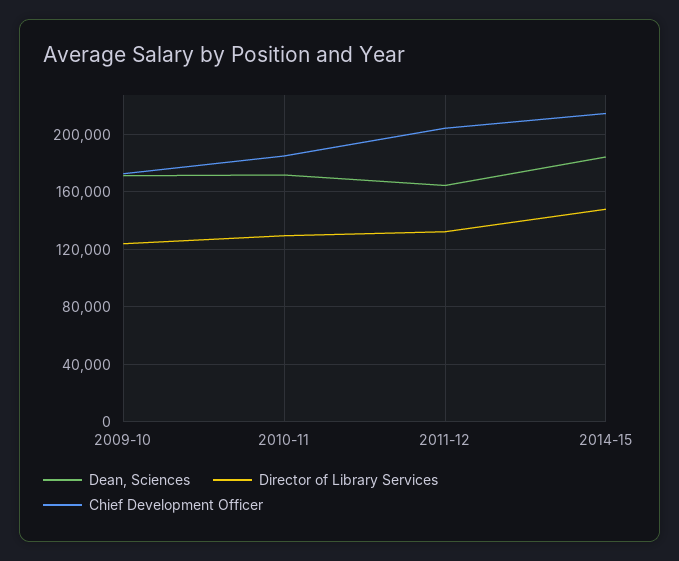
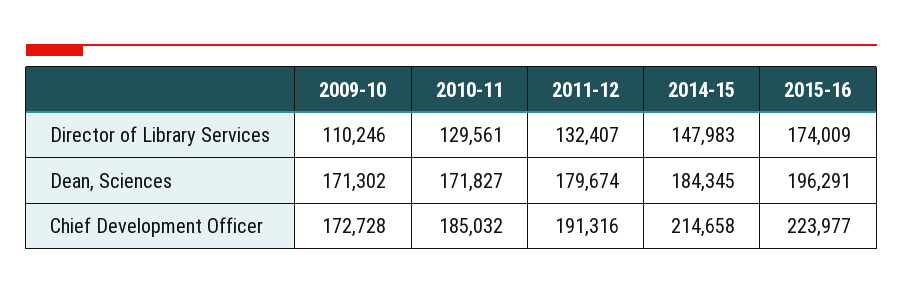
Director of Library Services, 2009-10: 125000 -> 110246
Dean, Sciences, 2011-12: 165000 -> 179674
Chief Development Officer, 2011-12: 205000 -> 191316
Director of Library Services, 2015-16: none -> 174009
Dean, Sciences, 2015-16: none -> 196291
Chief Development Officer, 2015-16: none -> 223977

